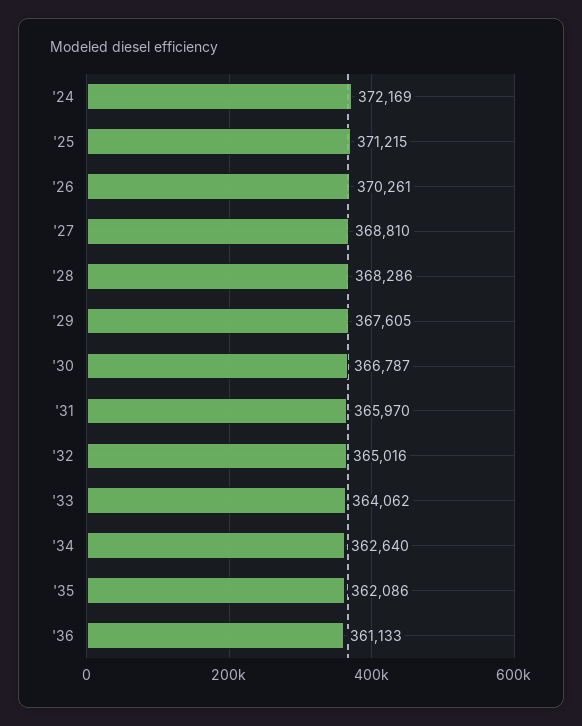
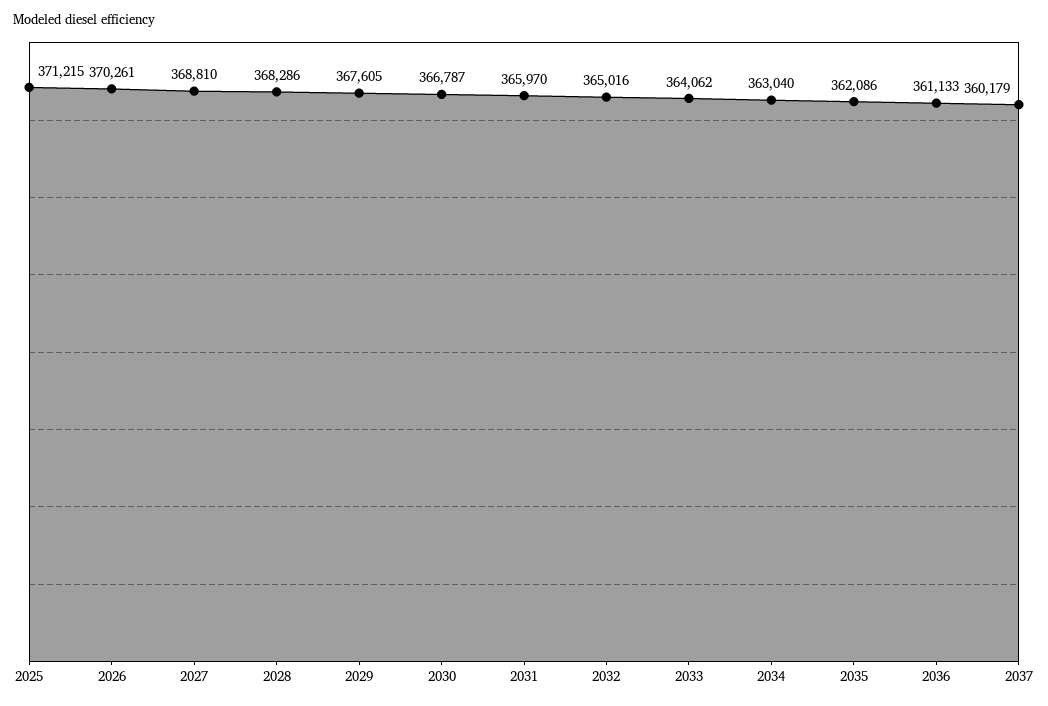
'24: 372169 -> none
'34: 362640 -> 363040
2037: none -> 360179

